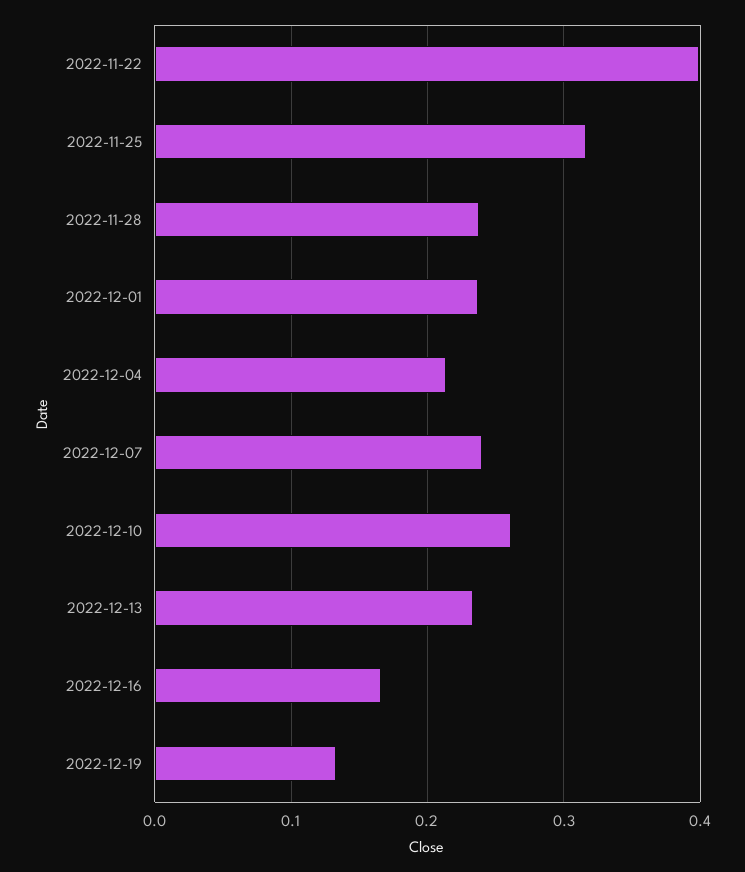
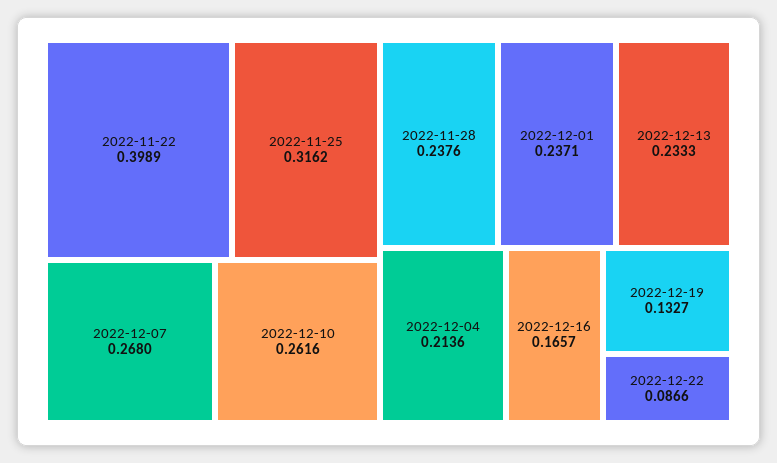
2022-12-07: 0.24 -> 0.268
2022-12-22: none -> 0.0866

